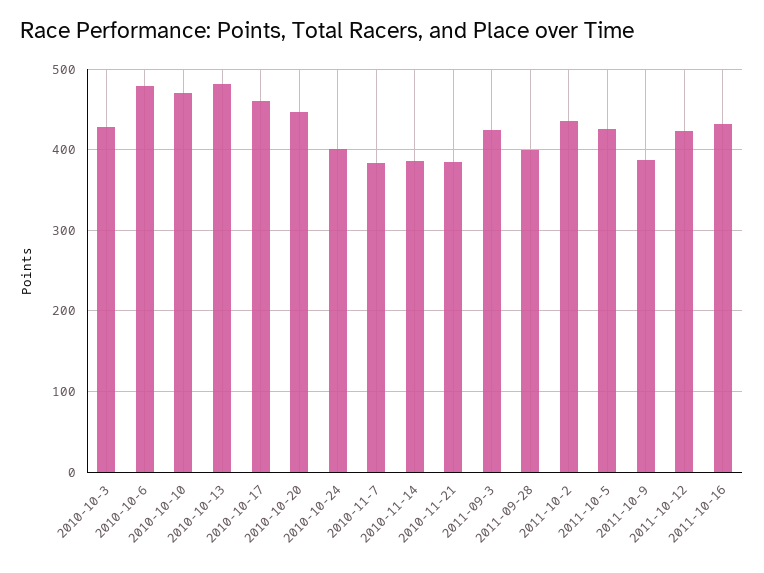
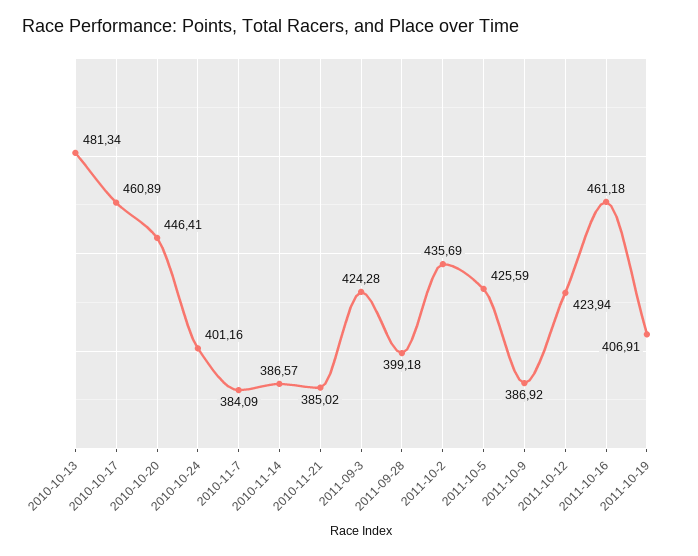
2010-10-3: 430 -> none
2010-10-6: 480 -> none
2010-10-10: 470 -> none
2011-10-16: 430 -> 461.18
2011-10-19: none -> 406.91

